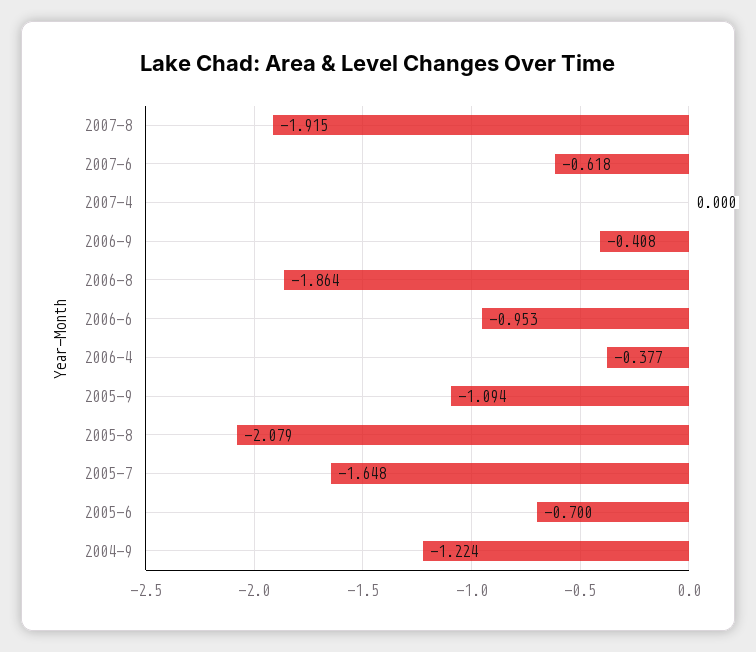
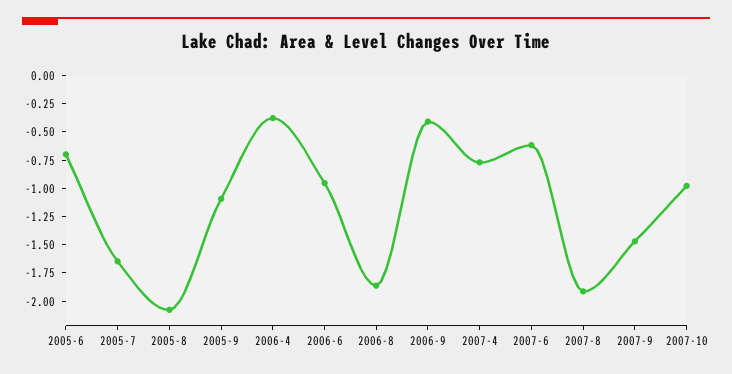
2007-4: 0 -> -0.75
2004-9: -1.224 -> none
2007-9: none -> -1.5
2007-10: none -> -1

